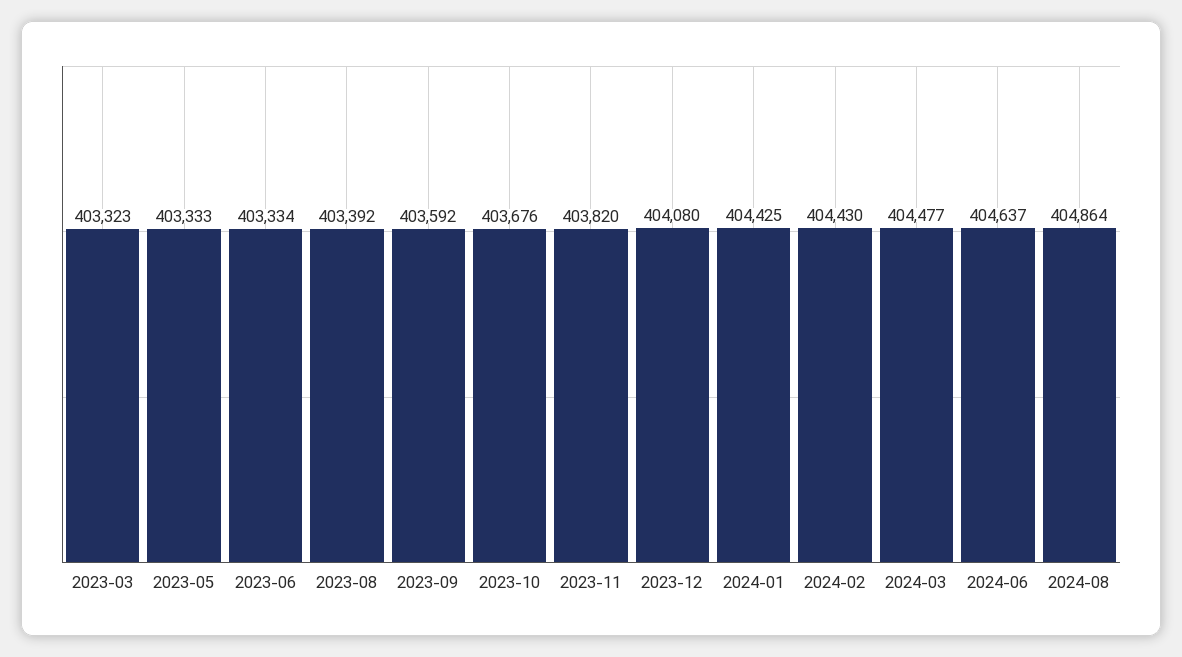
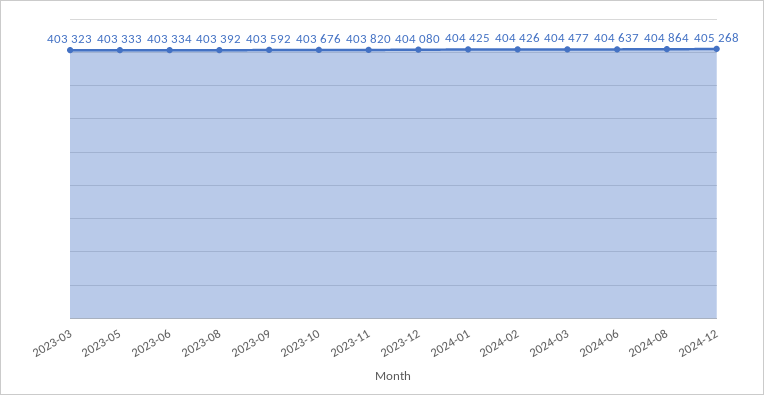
2024-02: 404430 -> 404426
2024-12: none -> 405268

